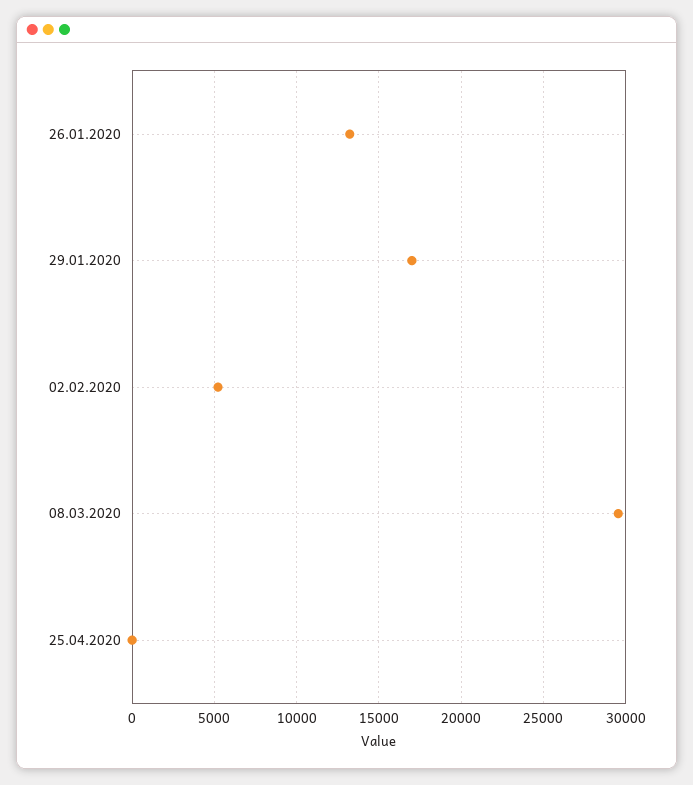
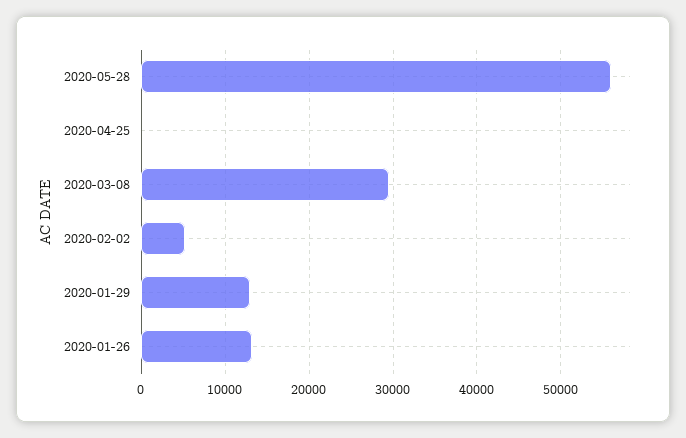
29.01.2020: 17000 -> 13000
2020-05-28: none -> 56000

